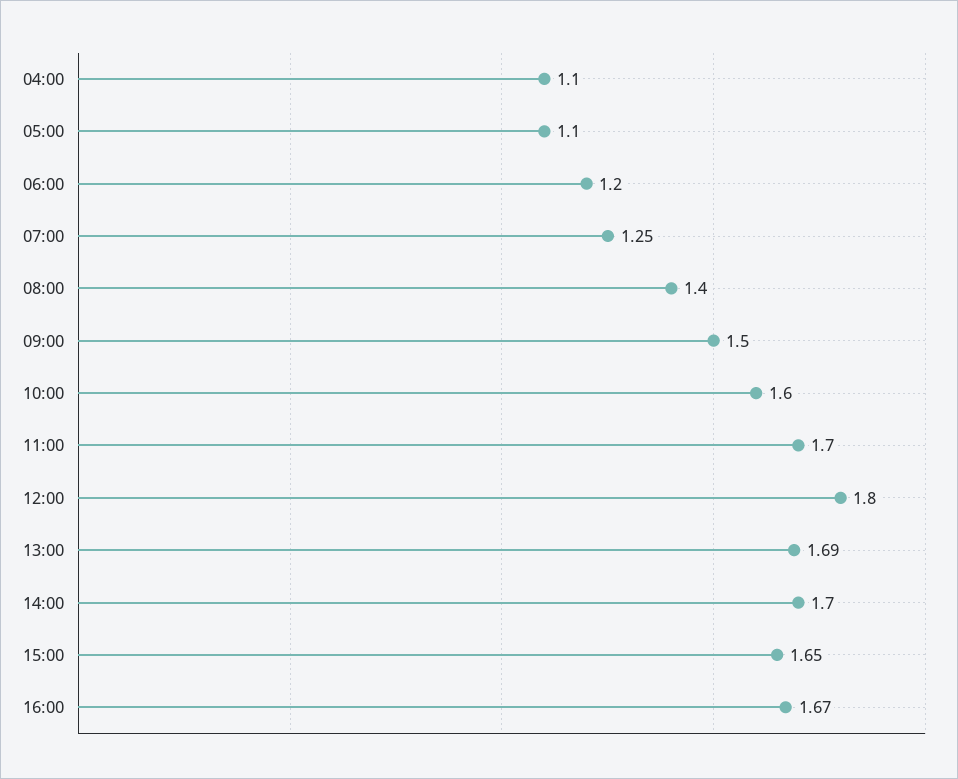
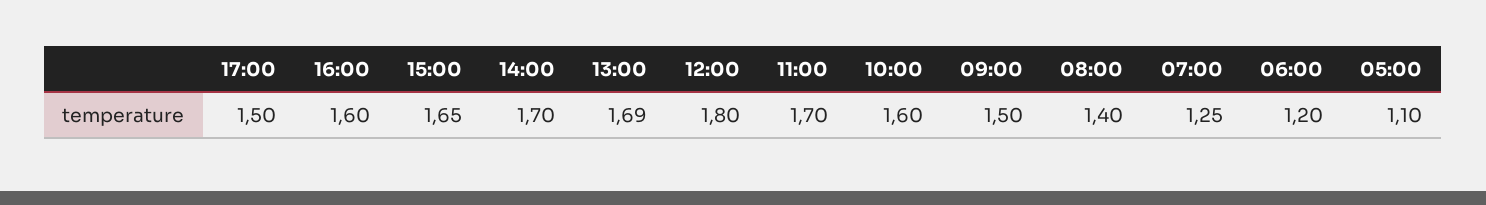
04:00: 1.1 -> none
16:00: 1.67 -> 1.6
17:00: none -> 1.5

